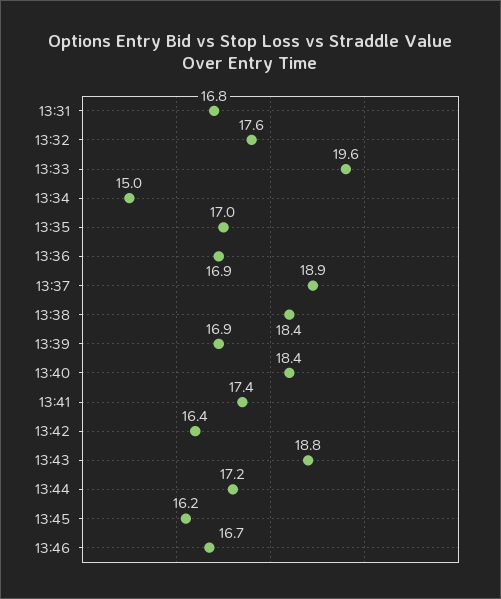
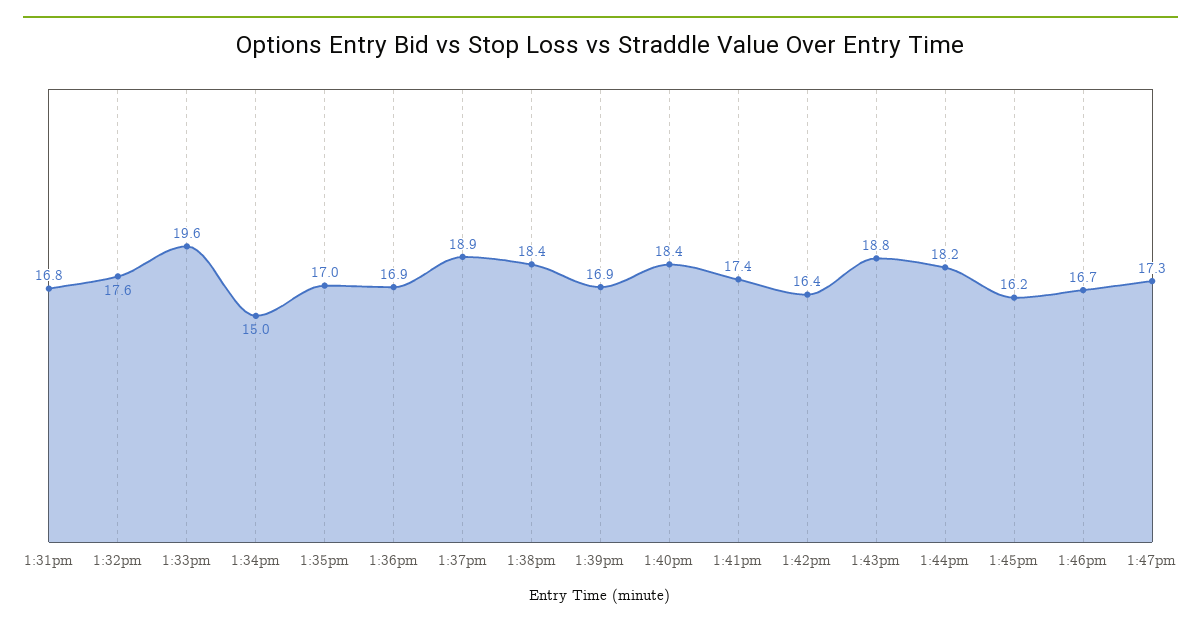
13:44: 17.2 -> 18.2
1:47pm: none -> 17.3

